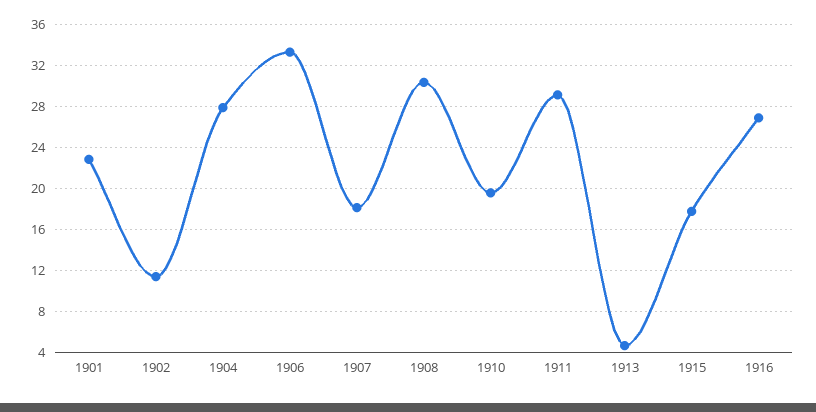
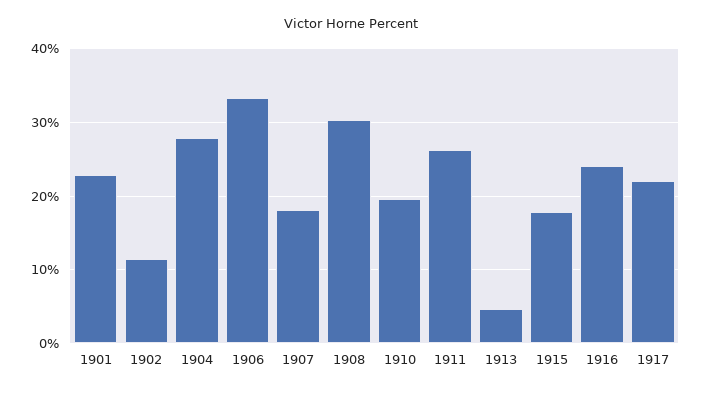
1911: 29 -> 26
1916: 27 -> 24
1917: none -> 22

